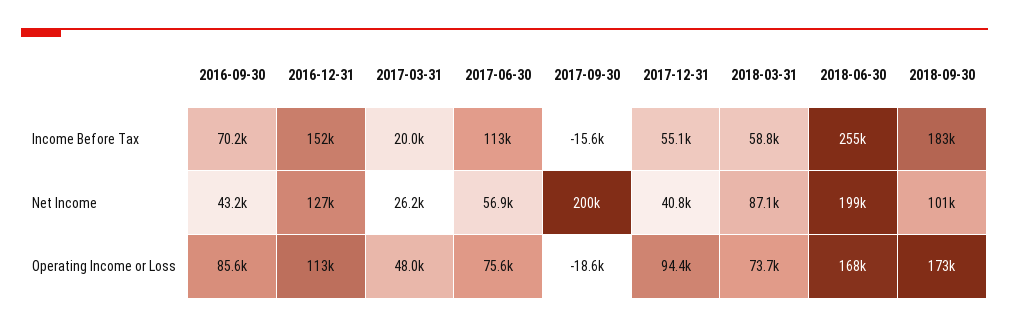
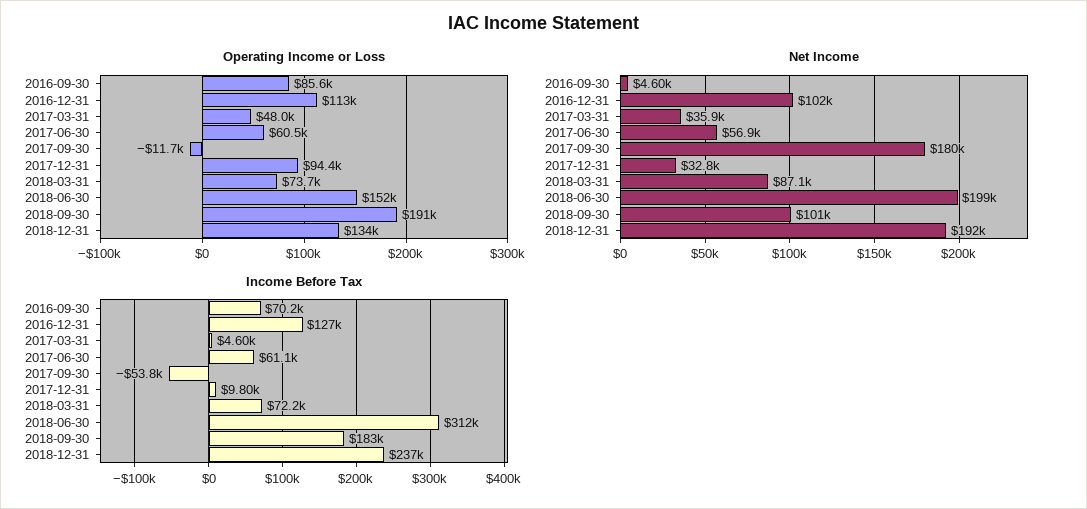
Income Before Tax, 2016-12-31: 152000 -> 127000
Income Before Tax, 2017-03-31: 20000 -> 4600
Income Before Tax, 2017-06-30: 113000 -> 61100
Income Before Tax, 2017-09-30: -15600 -> -53800
Income Before Tax, 2017-12-31: 55100 -> 9800
Income Before Tax, 2018-03-31: 58800 -> 72200
Income Before Tax, 2018-06-30: 255000 -> 312000
Net Income, 2016-09-30: 43200 -> 4600
Net Income, 2016-12-31: 127000 -> 102000
Net Income, 2017-03-31: 26200 -> 35900
Net Income, 2017-09-30: 200000 -> 180000
Net Income, 2017-12-31: 40800 -> 32800
Operating Income or Loss, 2017-06-30: 75600 -> 60500
Operating Income or Loss, 2017-09-30: -18600 -> -11700
Operating Income or Loss, 2018-06-30: 168000 -> 152000
Operating Income or Loss, 2018-09-30: 173000 -> 191000
Operating Income or Loss, 2018-12-31: none -> 134000
Net Income, 2018-12-31: none -> 192000
Income Before Tax, 2018-12-31: none -> 237000

